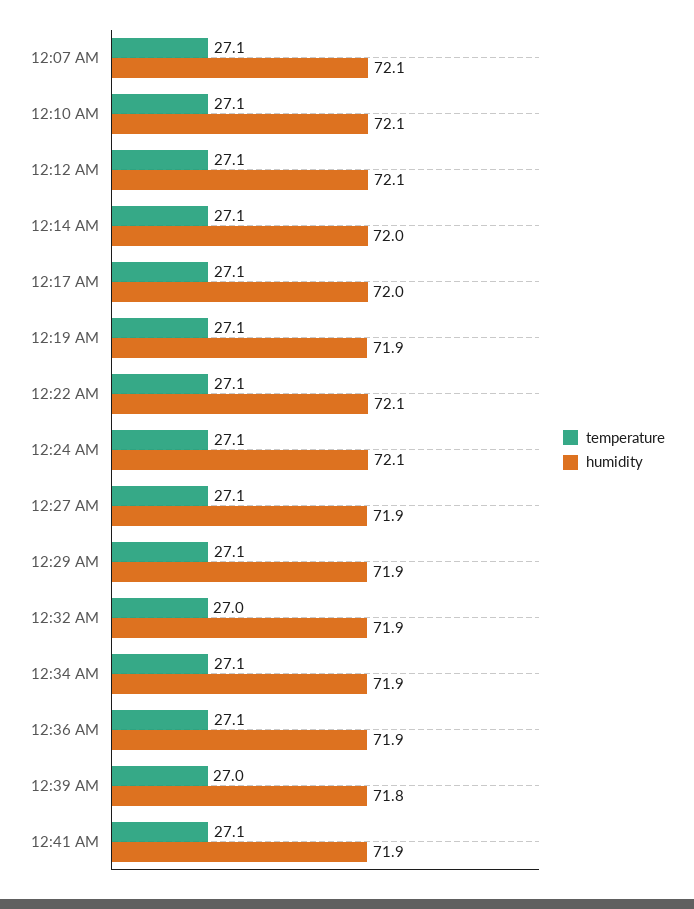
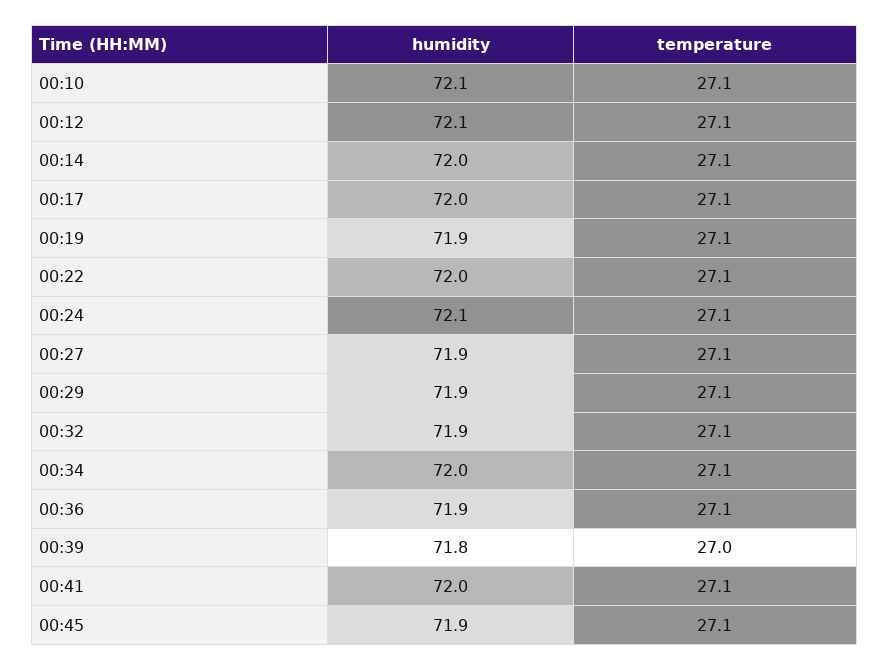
temperature, 12:07 AM: 27.1 -> none
humidity, 12:07 AM: 72.1 -> none
humidity, 12:22 AM: 72.1 -> 72
temperature, 12:32 AM: 27 -> 27.1
humidity, 12:34 AM: 71.9 -> 72
humidity, 12:41 AM: 71.9 -> 72
humidity, 00:45: none -> 71.9
temperature, 00:45: none -> 27.1

